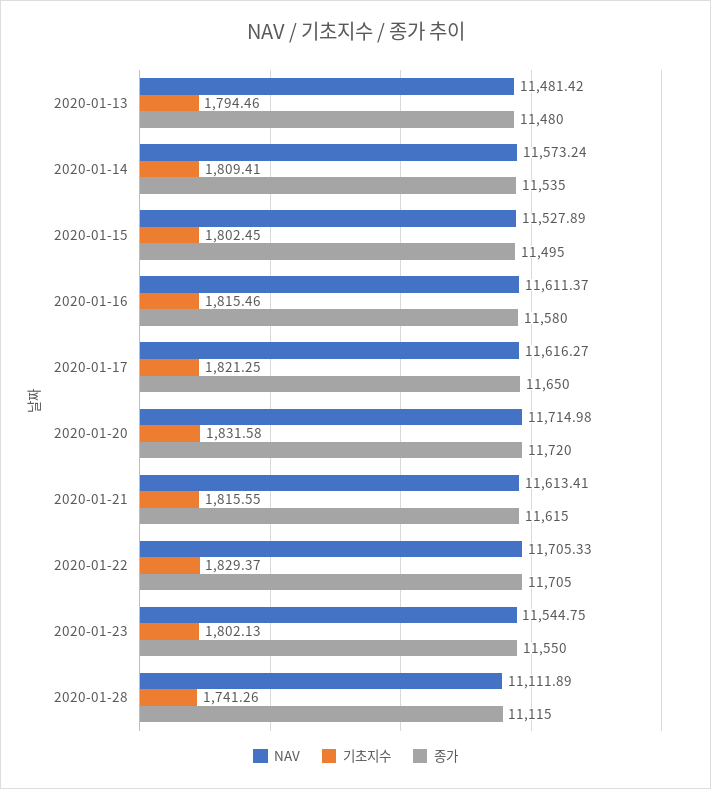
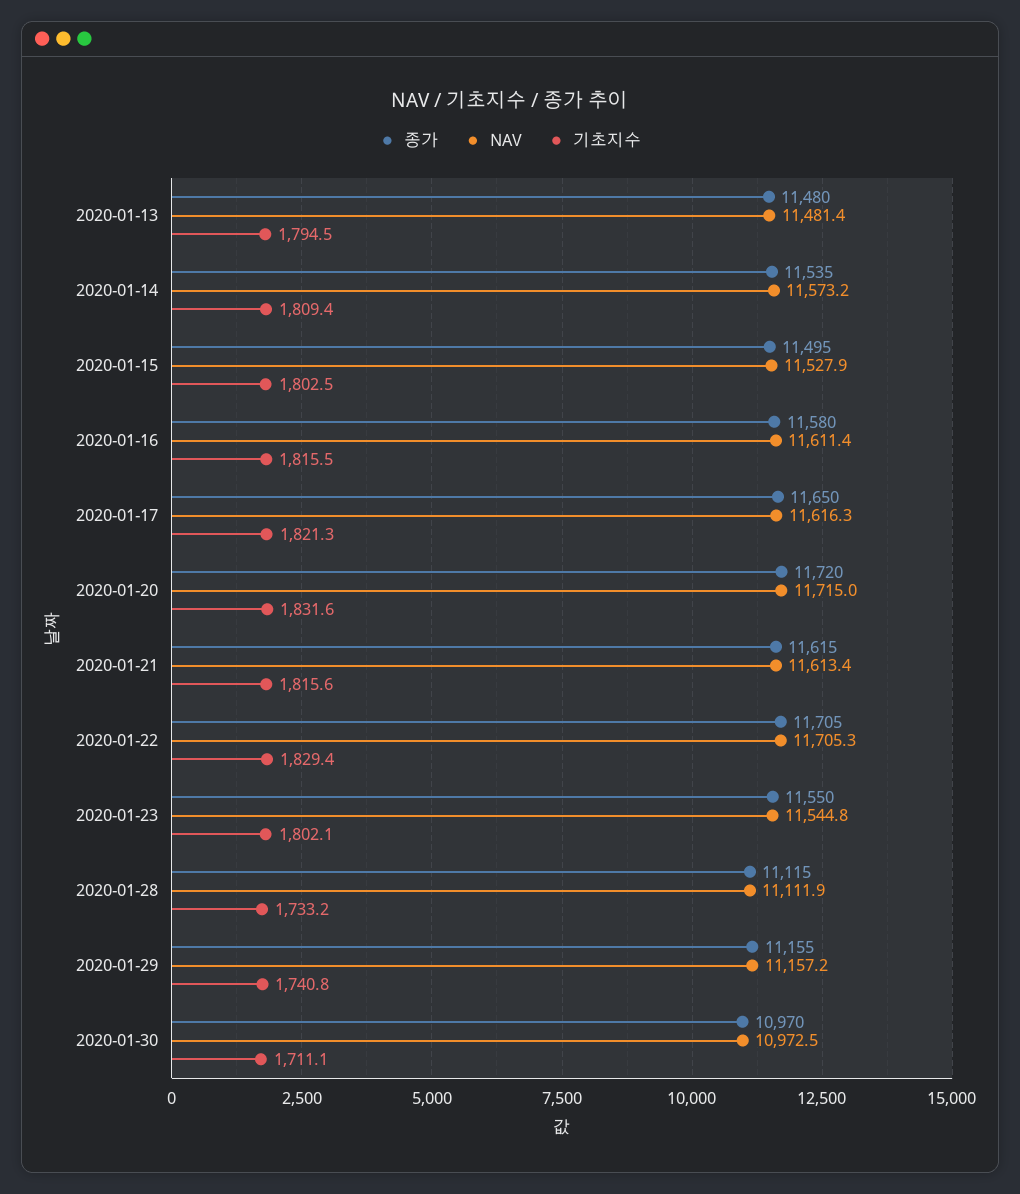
기초지수, 2020-01-28: 1741.26 -> 1733.2
종가, 2020-01-29: none -> 11155
NAV, 2020-01-29: none -> 11157.2
기초지수, 2020-01-29: none -> 1740.8
종가, 2020-01-30: none -> 10970
NAV, 2020-01-30: none -> 10972.5
기초지수, 2020-01-30: none -> 1711.1

